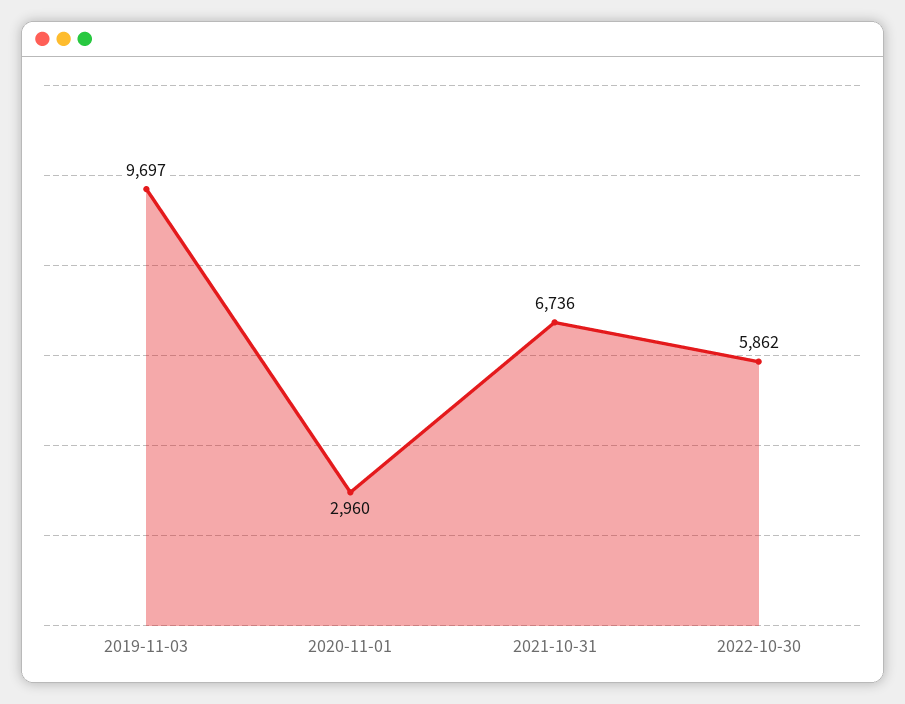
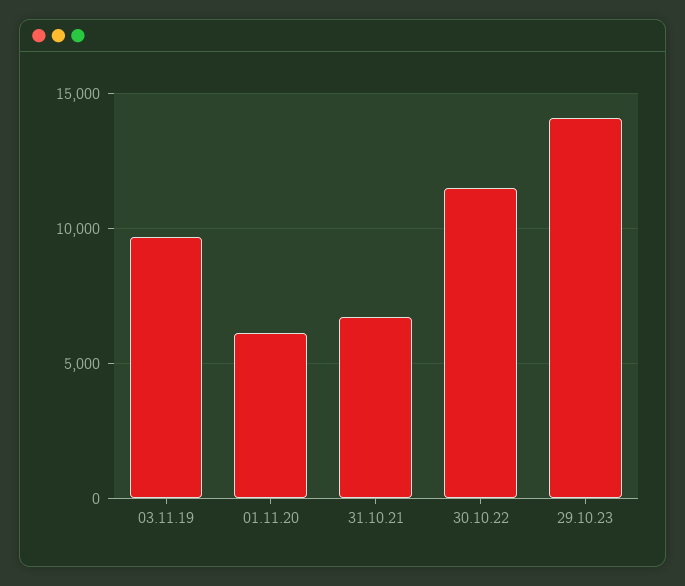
2020-11-01: 2960 -> 6000
2022-10-30: 5862 -> 11500
29.10.23: none -> 14000

